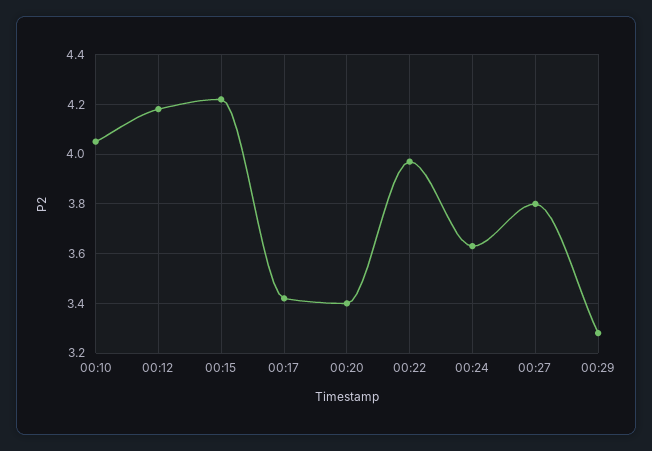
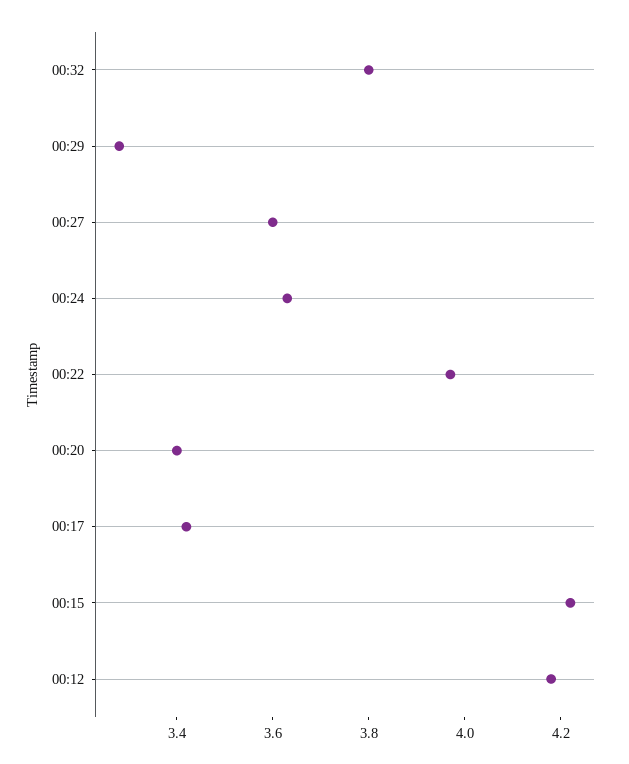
00:10: 4.05 -> none
00:27: 3.8 -> 3.6
00:32: none -> 3.8

